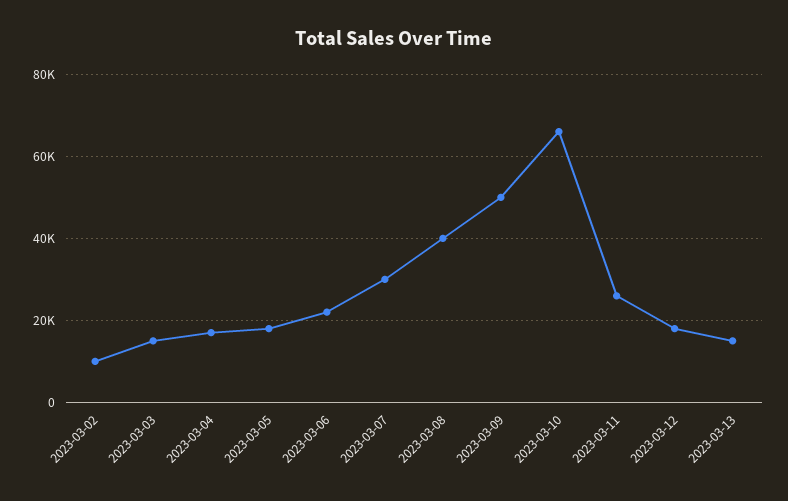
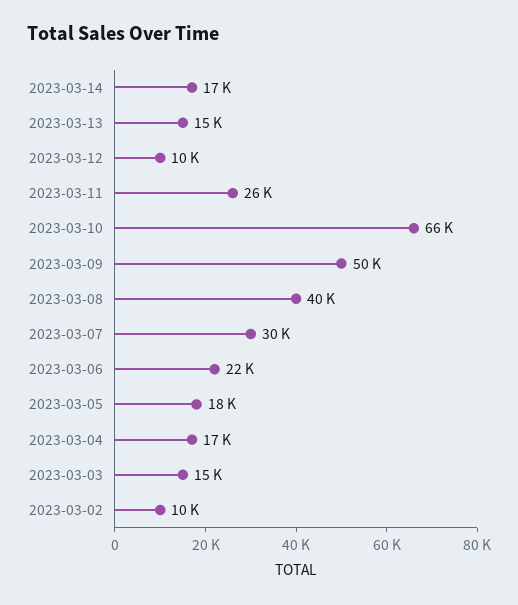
2023-03-12: 18000 -> 10000
2023-03-14: none -> 17000

